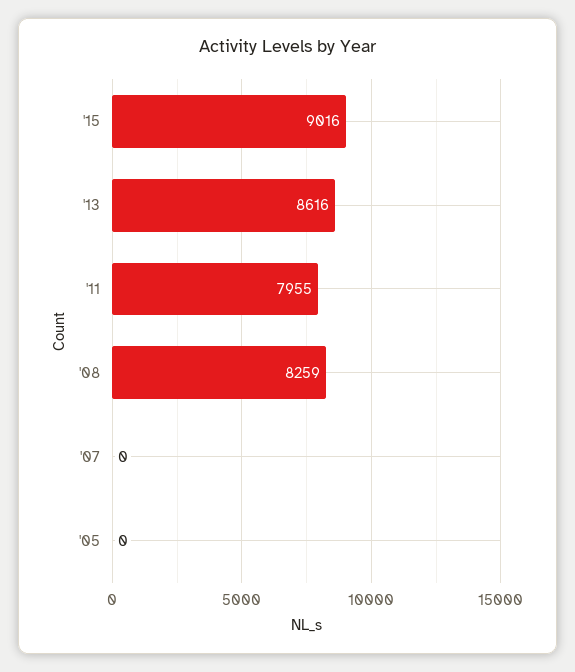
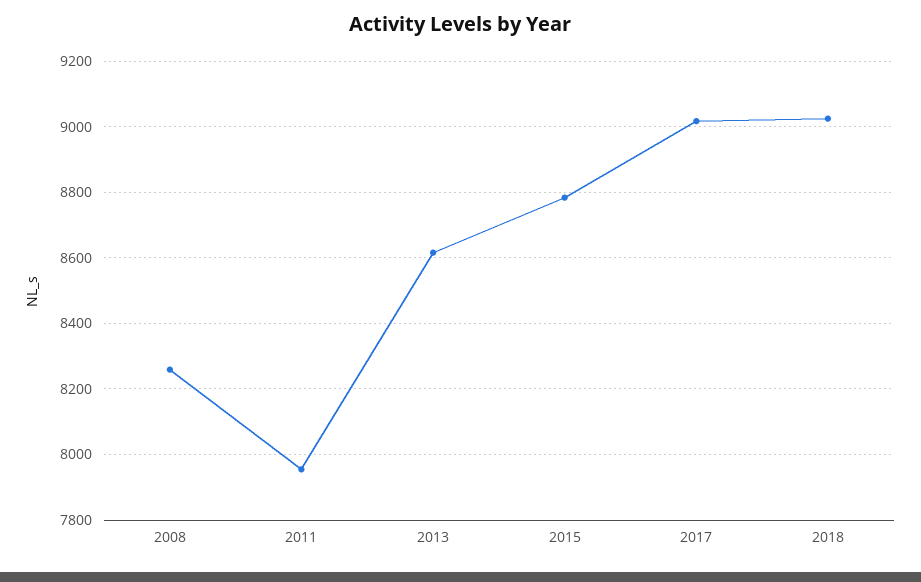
'15: 9016 -> 8780
'07: 0 -> none
'05: 0 -> none
2017: none -> 9020
2018: none -> 9020

